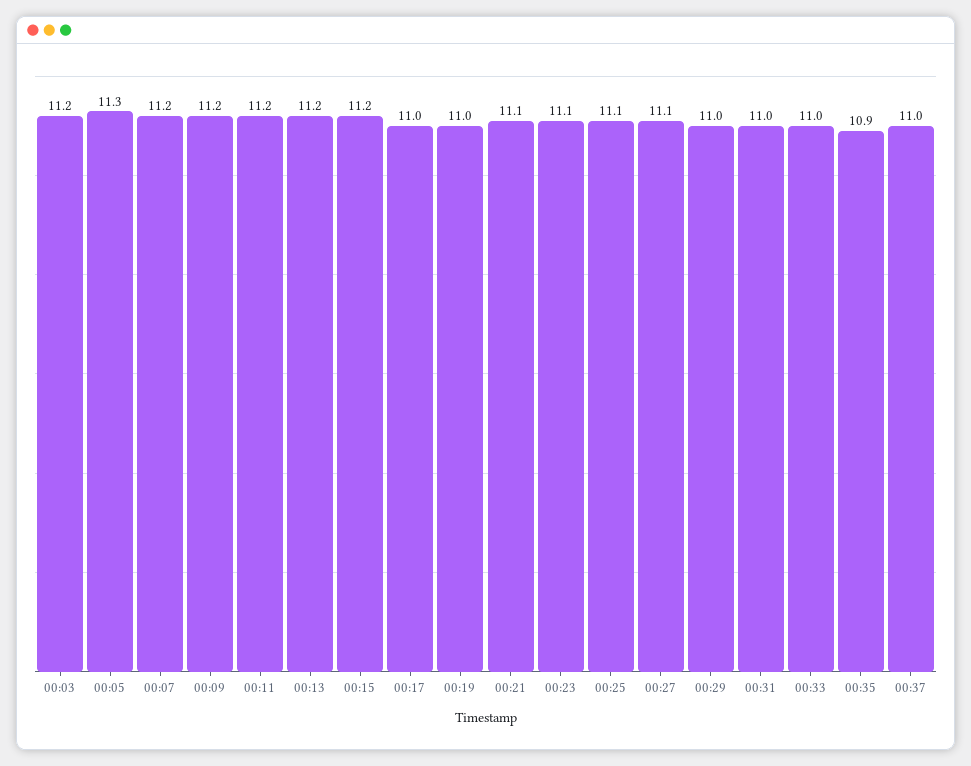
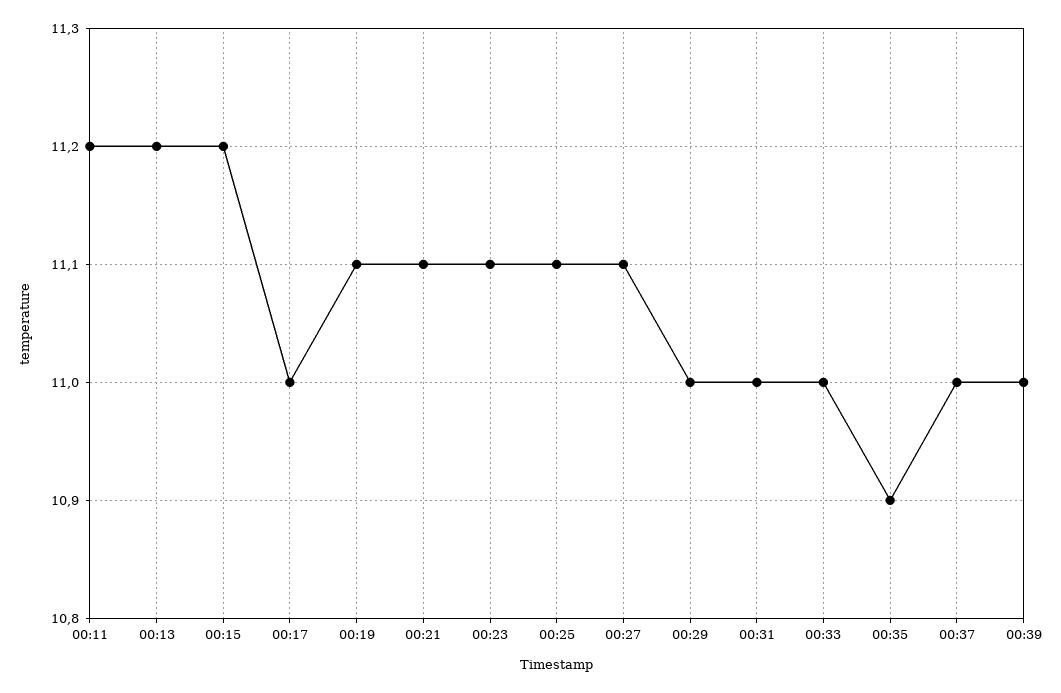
00:03: 11.2 -> none
00:05: 11.3 -> none
00:07: 11.2 -> none
00:09: 11.2 -> none
00:19: 11 -> 11.1
00:39: none -> 11

